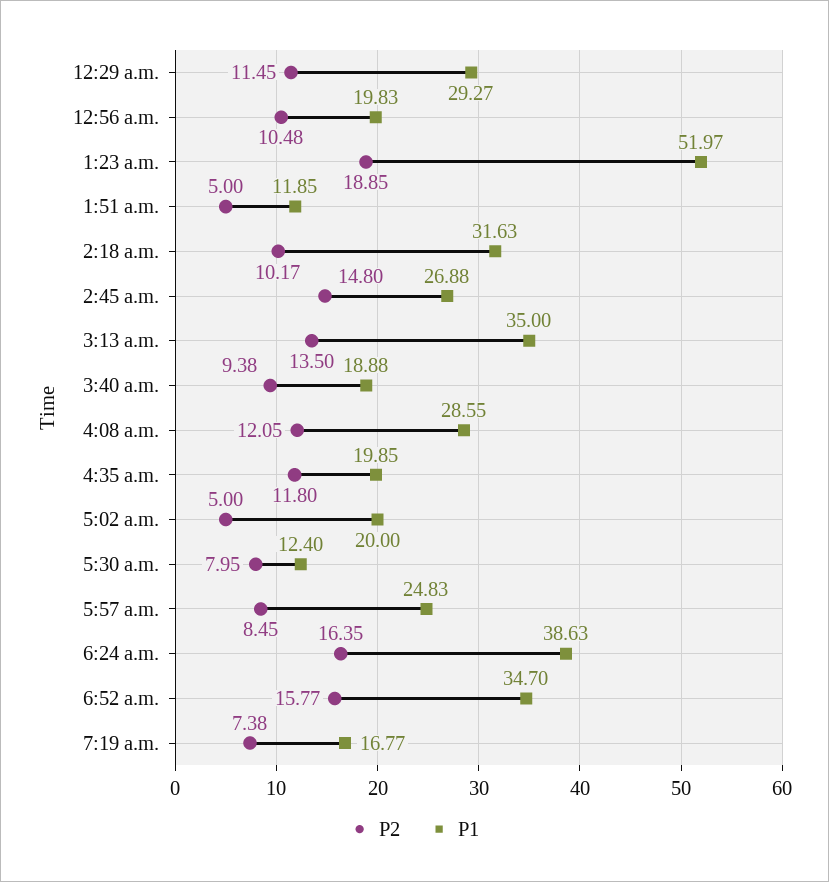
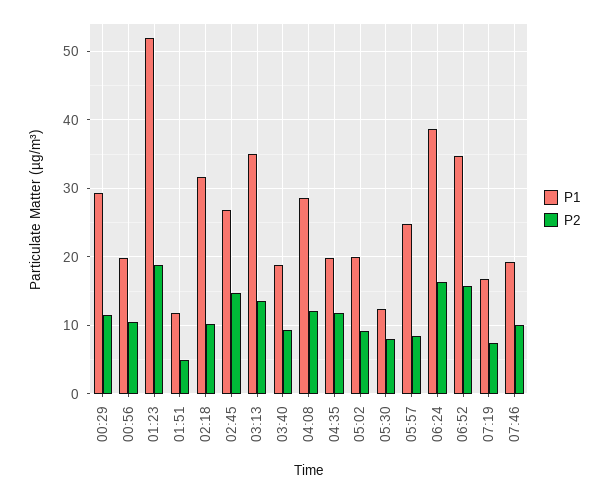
P2, 5:02 a.m.: 5 -> 9
P1, 07:46: none -> 19
P2, 07:46: none -> 10

